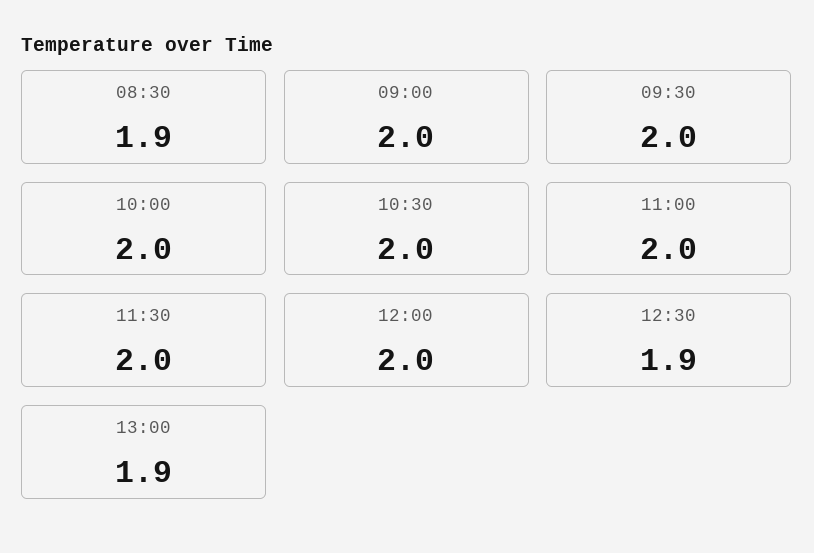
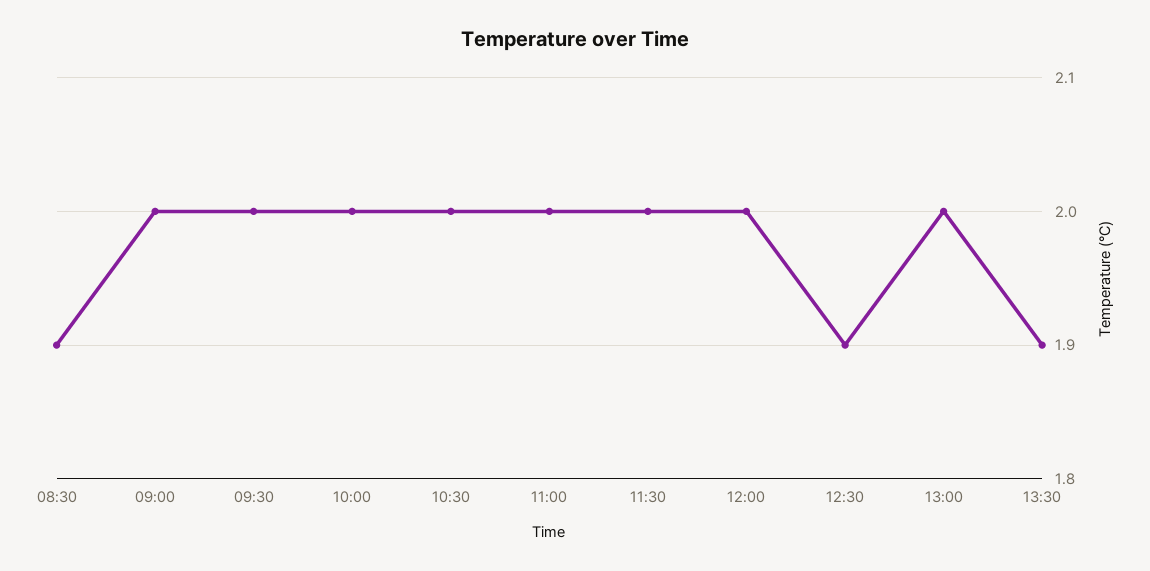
13:00: 1.9 -> 2
13:30: none -> 1.9

